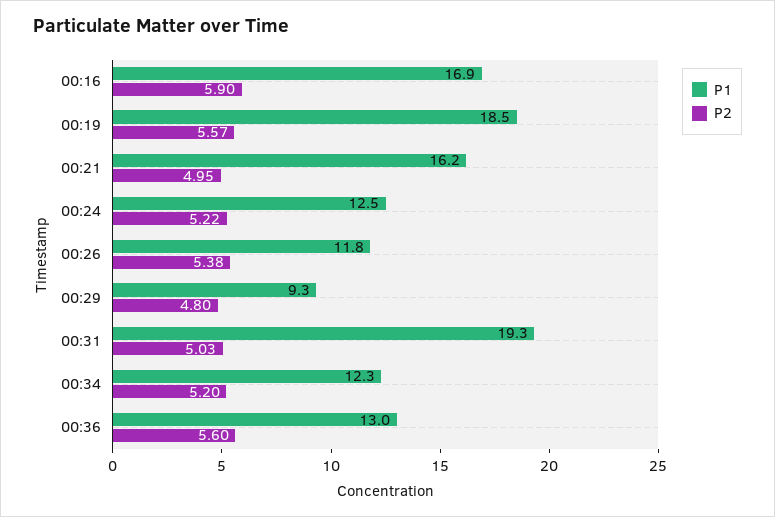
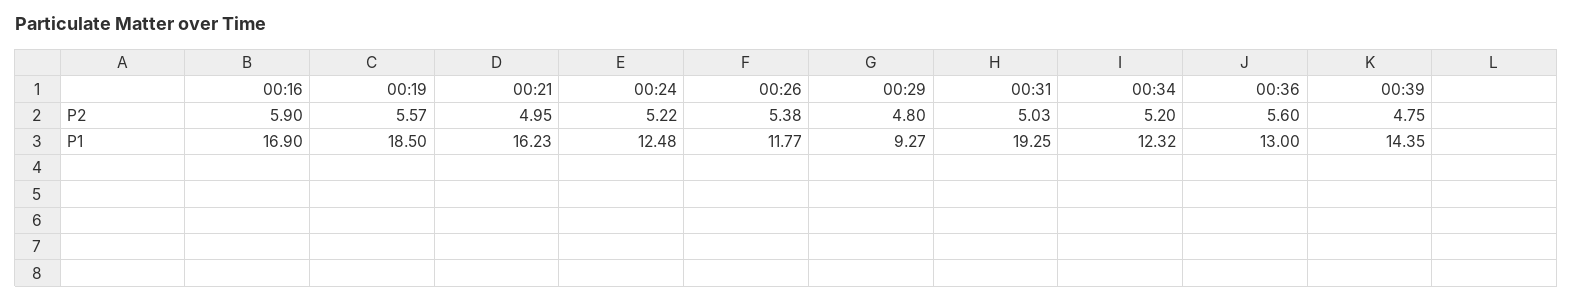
P2, 00:39: none -> 4.75
P1, 00:39: none -> 14.35

